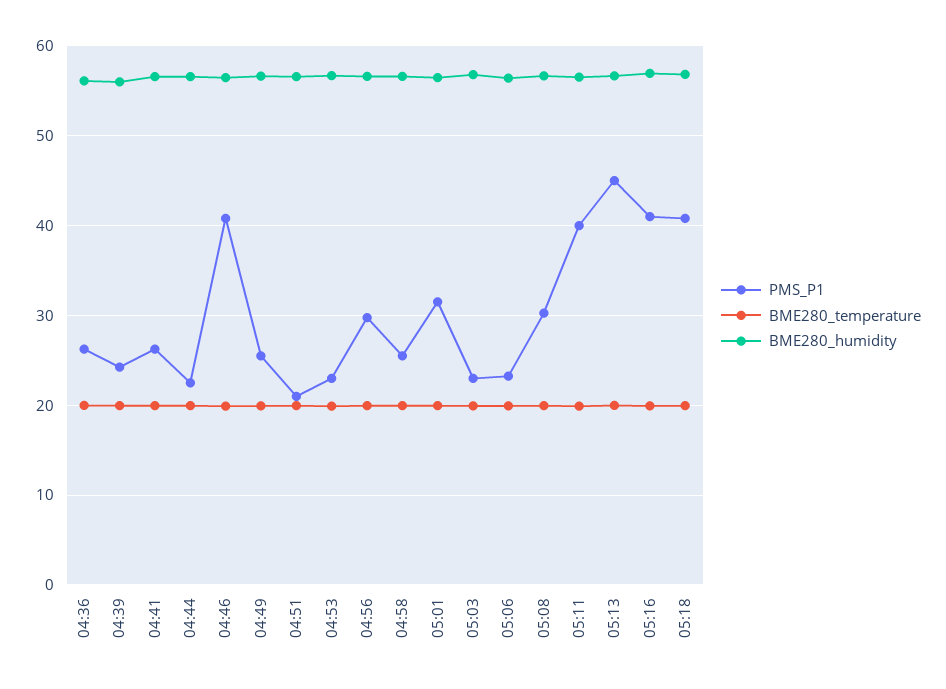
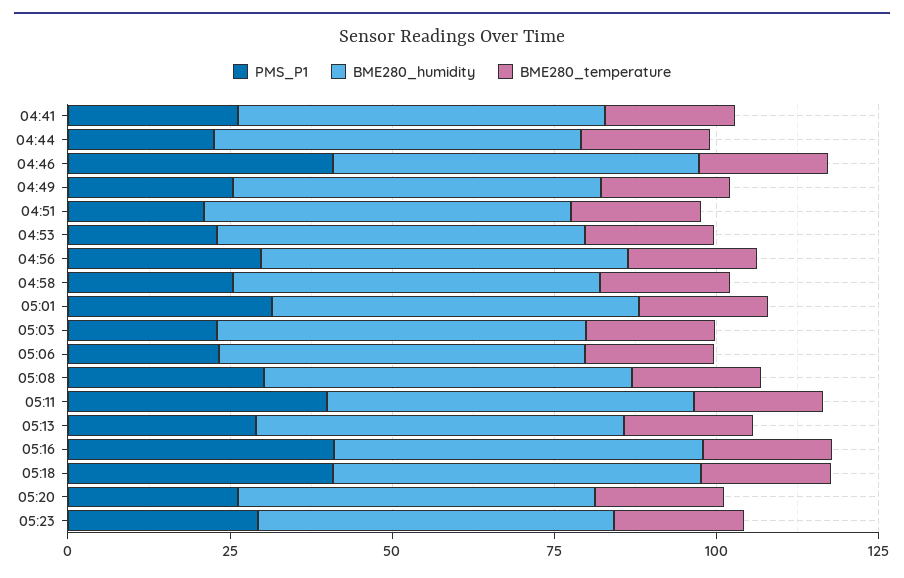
PMS_P1, 04:36: 26 -> none
BME280_temperature, 04:36: 20 -> none
BME280_humidity, 04:36: 56 -> none
PMS_P1, 04:39: 24 -> none
BME280_temperature, 04:39: 20 -> none
BME280_humidity, 04:39: 56 -> none
PMS_P1, 05:13: 45 -> 30
PMS_P1, 05:20: none -> 25
BME280_humidity, 05:20: none -> 55
BME280_temperature, 05:20: none -> 20
PMS_P1, 05:23: none -> 30
BME280_humidity, 05:23: none -> 55
BME280_temperature, 05:23: none -> 20

